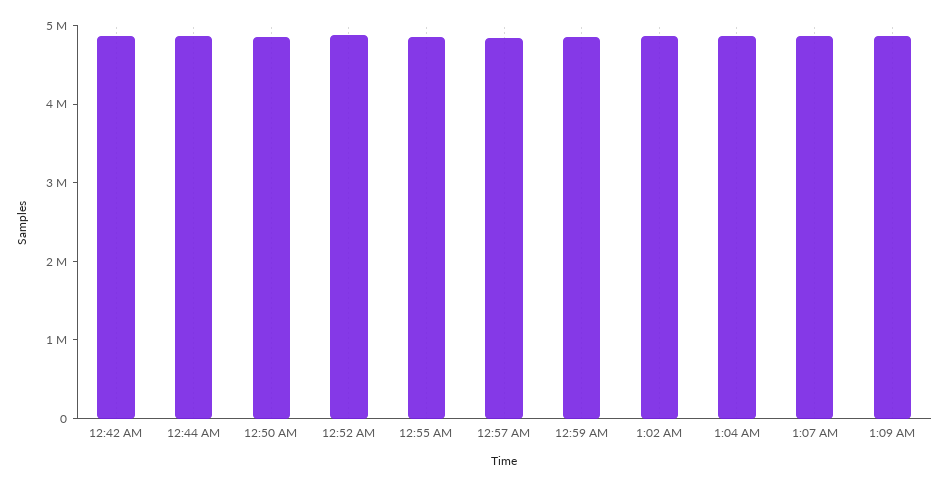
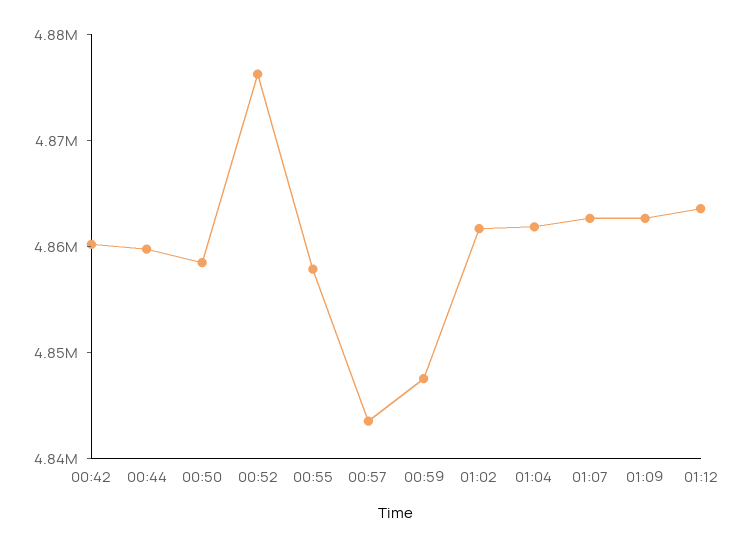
01:12: none -> 4864000

